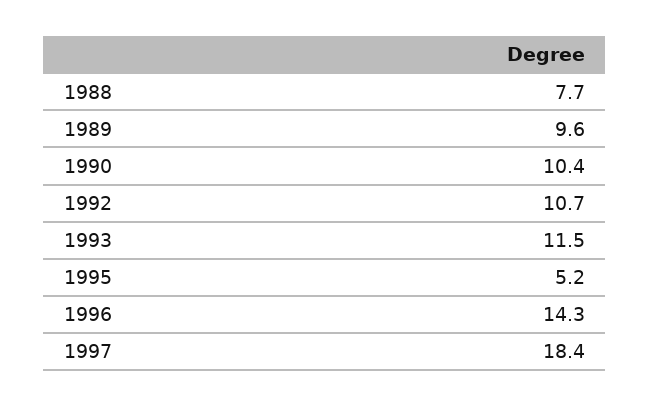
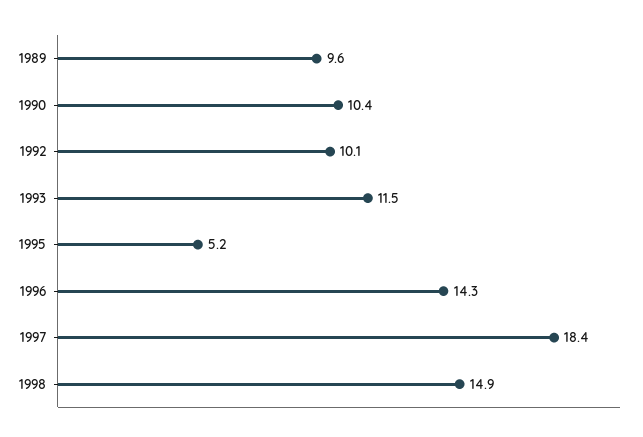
1988: 7.7 -> none
1992: 10.7 -> 10.1
1998: none -> 14.9

